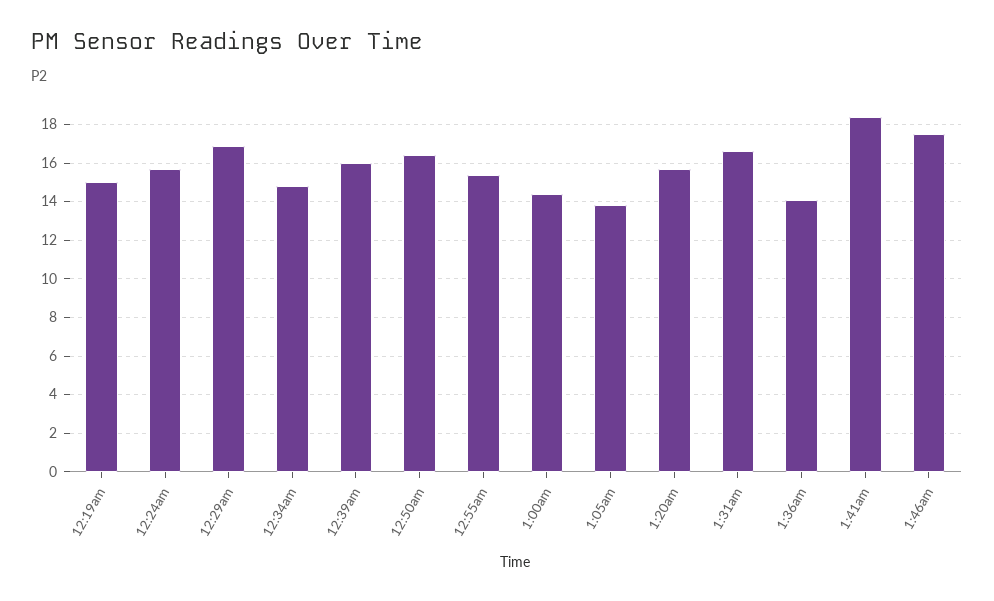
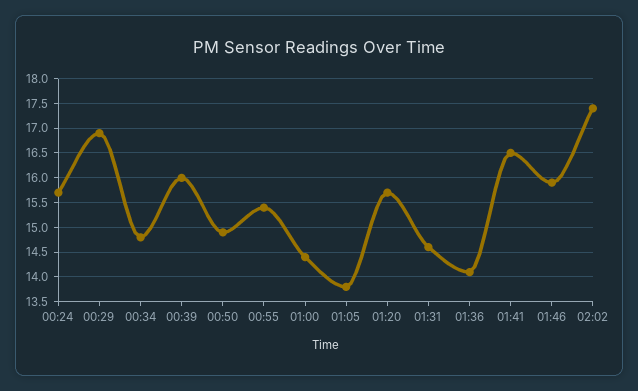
12:19am: 15 -> none
12:50am: 16.5 -> 15
1:31am: 16.5 -> 14.5
1:41am: 18.5 -> 16.5
1:46am: 17.5 -> 16
02:02: none -> 17.5

